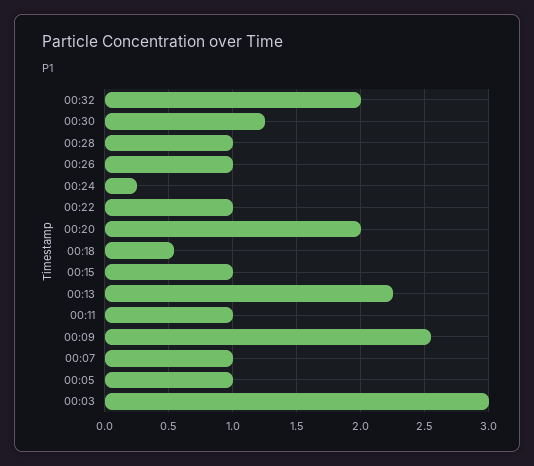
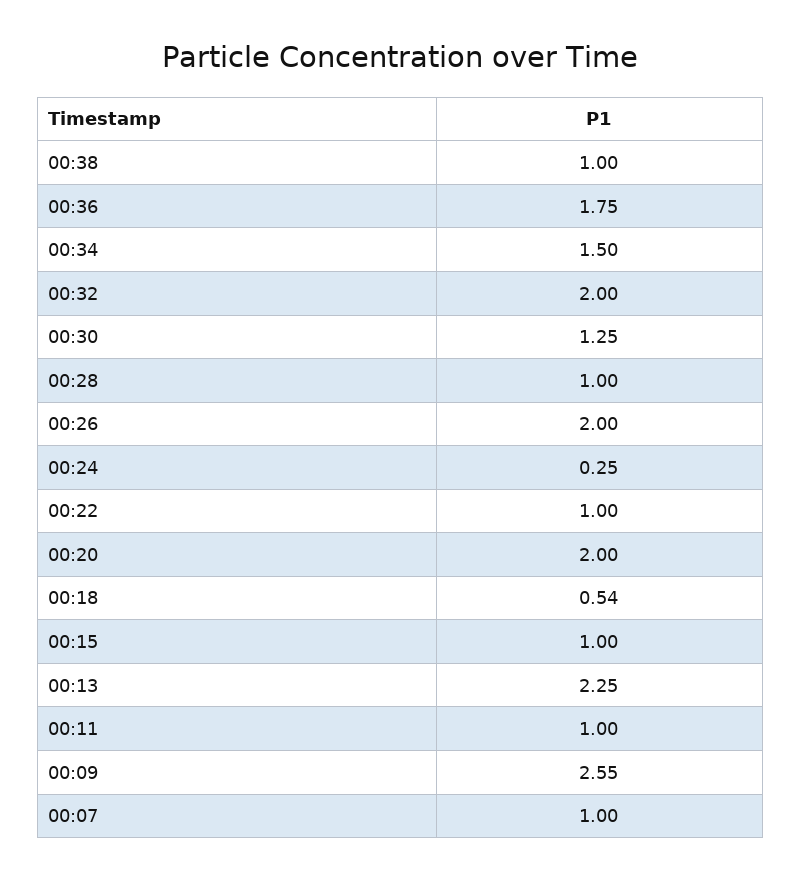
00:26: 1 -> 2
00:05: 1 -> none
00:03: 3 -> none
00:38: none -> 1
00:36: none -> 1.75
00:34: none -> 1.5

